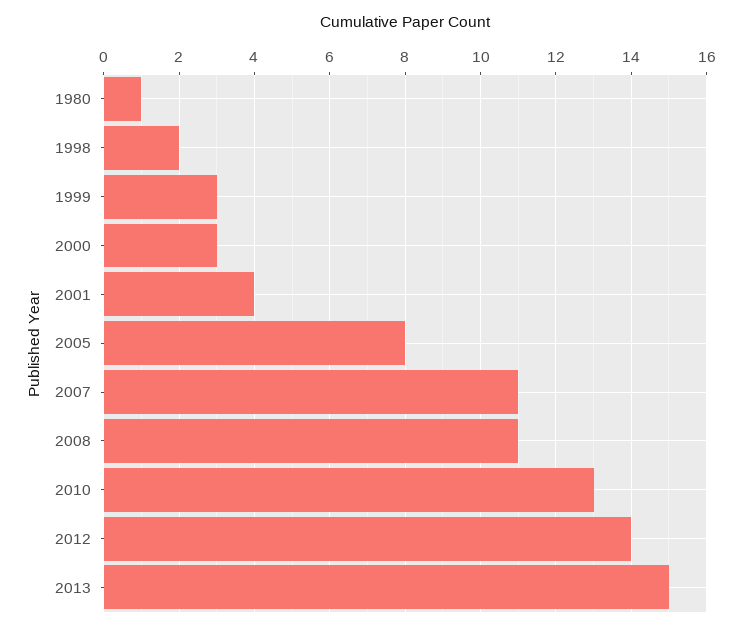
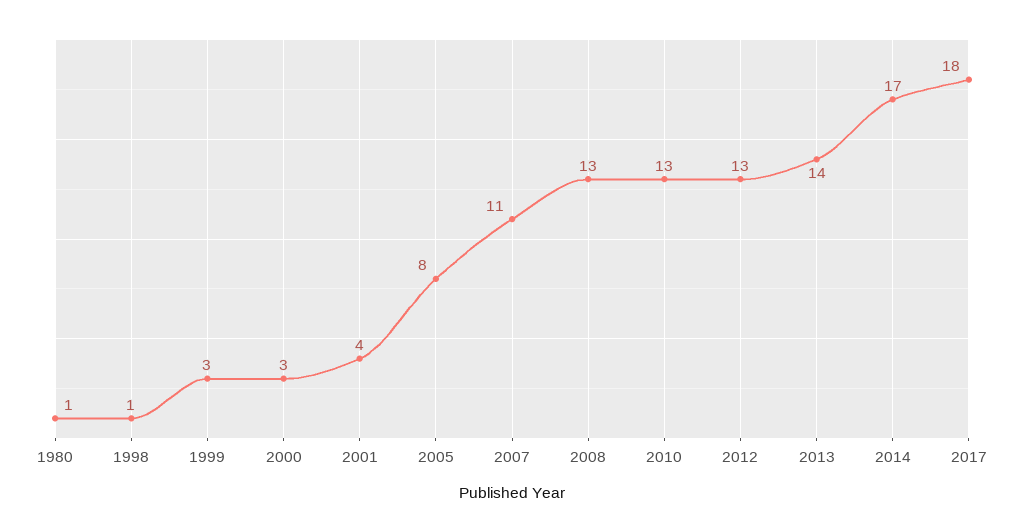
1998: 2 -> 1
2008: 11 -> 13
2012: 14 -> 13
2013: 15 -> 14
2014: none -> 17
2017: none -> 18

